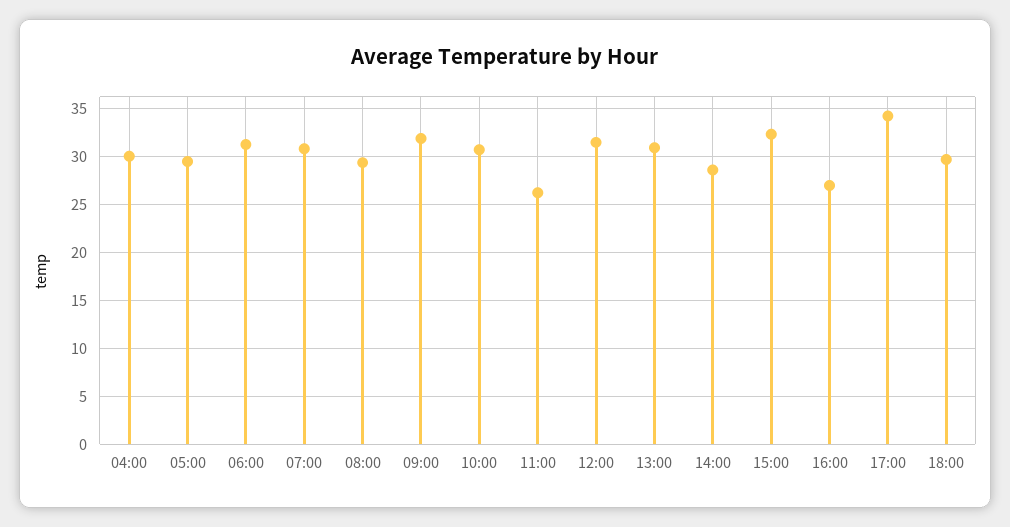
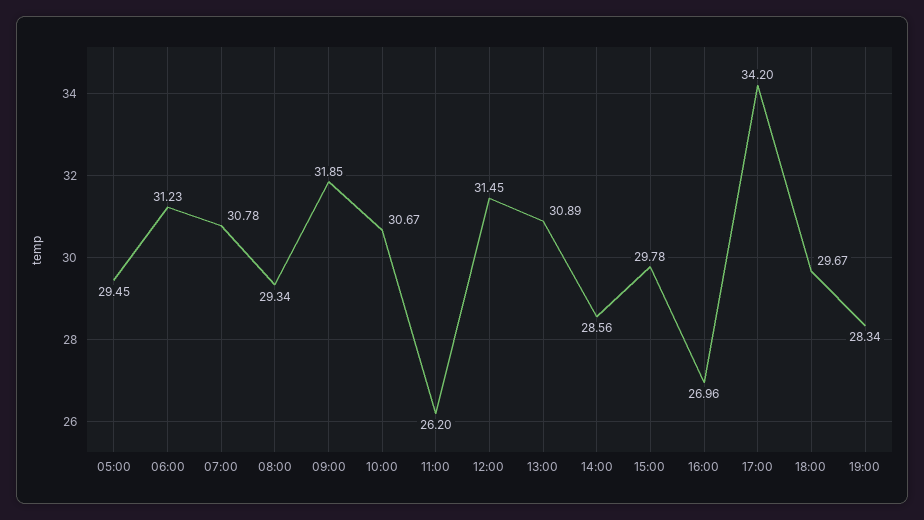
04:00: 30 -> none
15:00: 32 -> 29.78
19:00: none -> 28.34

